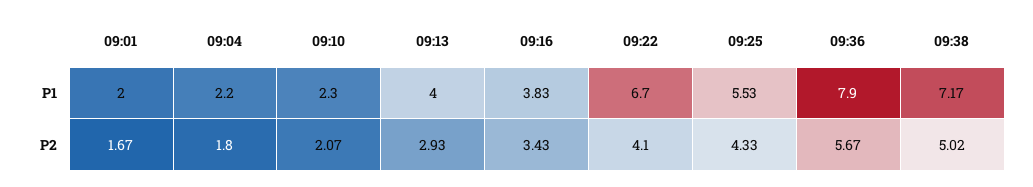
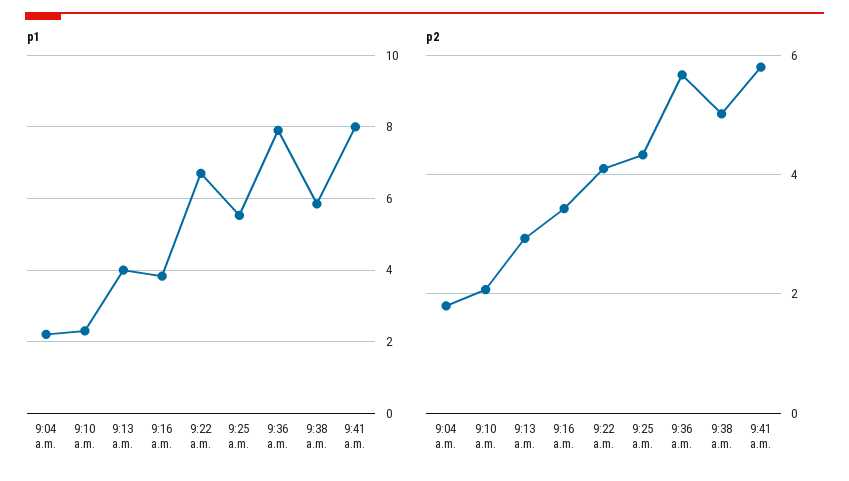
P1, 09:01: 2 -> none
P1, 09:38: 7.17 -> 5.8
P2, 09:01: 1.67 -> none
P1, 9:41 a.m.: none -> 8
P2, 9:41 a.m.: none -> 5.8

